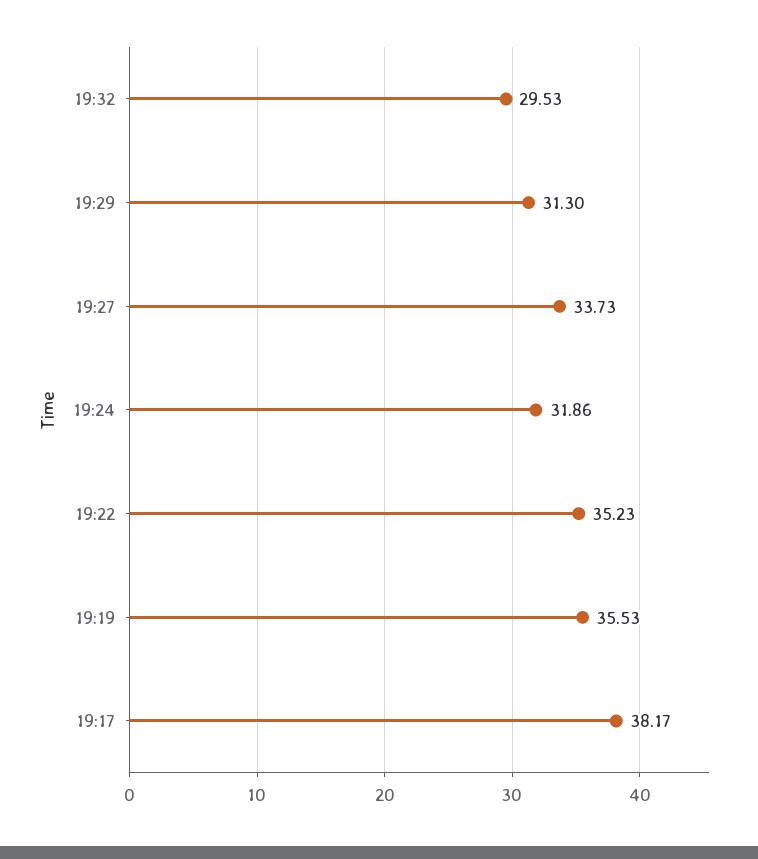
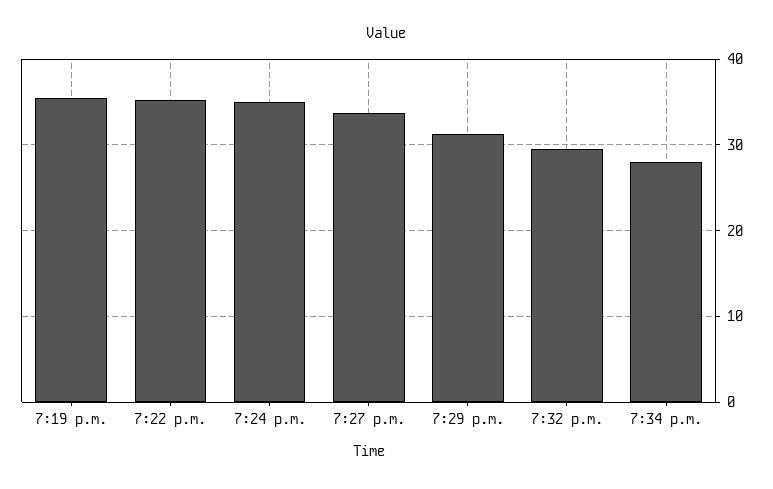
19:24: 31.86 -> 35
19:17: 38.17 -> none
7:34 p.m.: none -> 28

